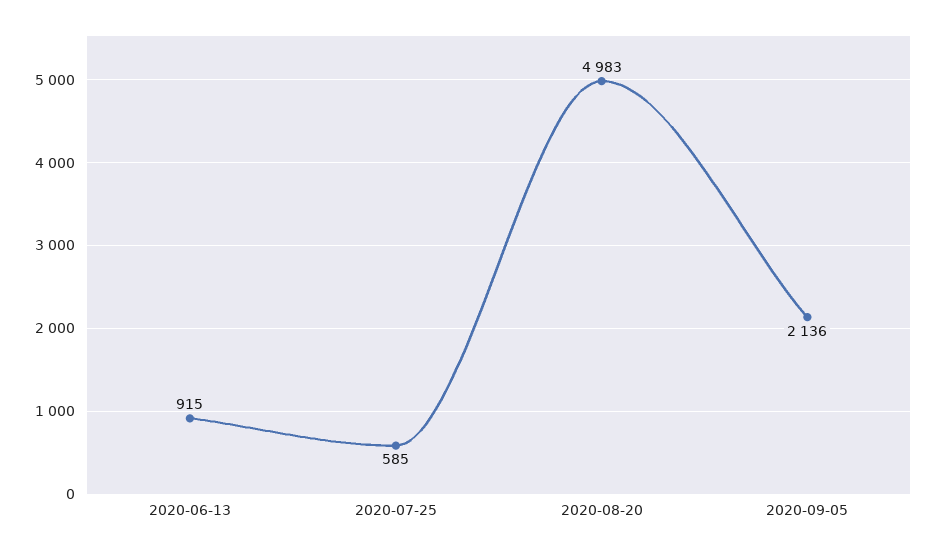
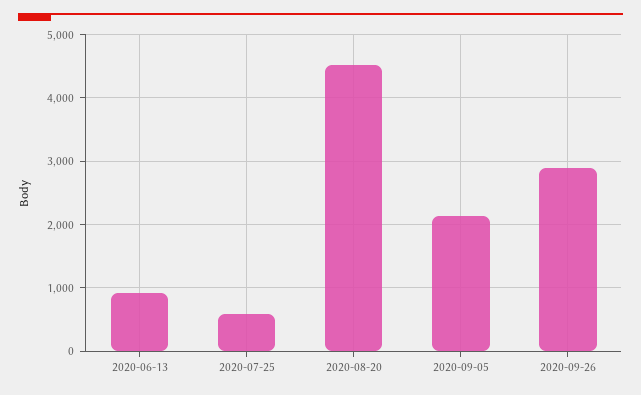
2020-08-20: 4983 -> 4500
2020-09-26: none -> 2900

